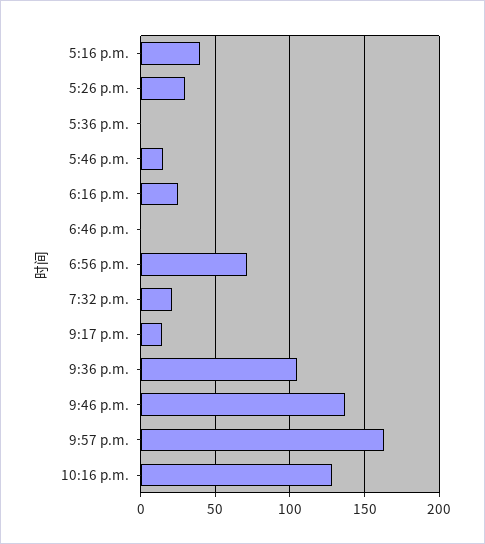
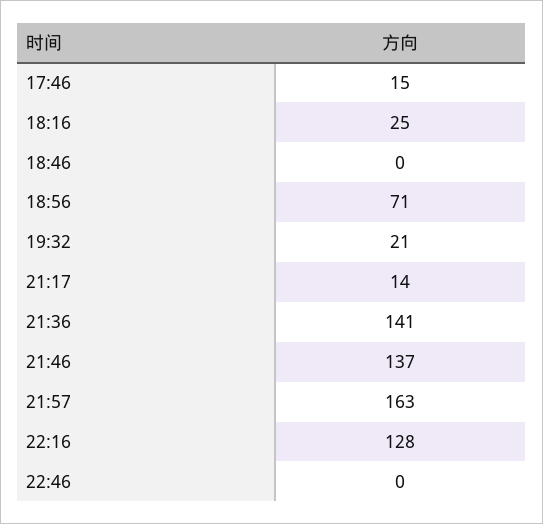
5:16 p.m.: 40 -> none
5:26 p.m.: 30 -> none
5:36 p.m.: 0 -> none
9:36 p.m.: 105 -> 141
22:46: none -> 0

